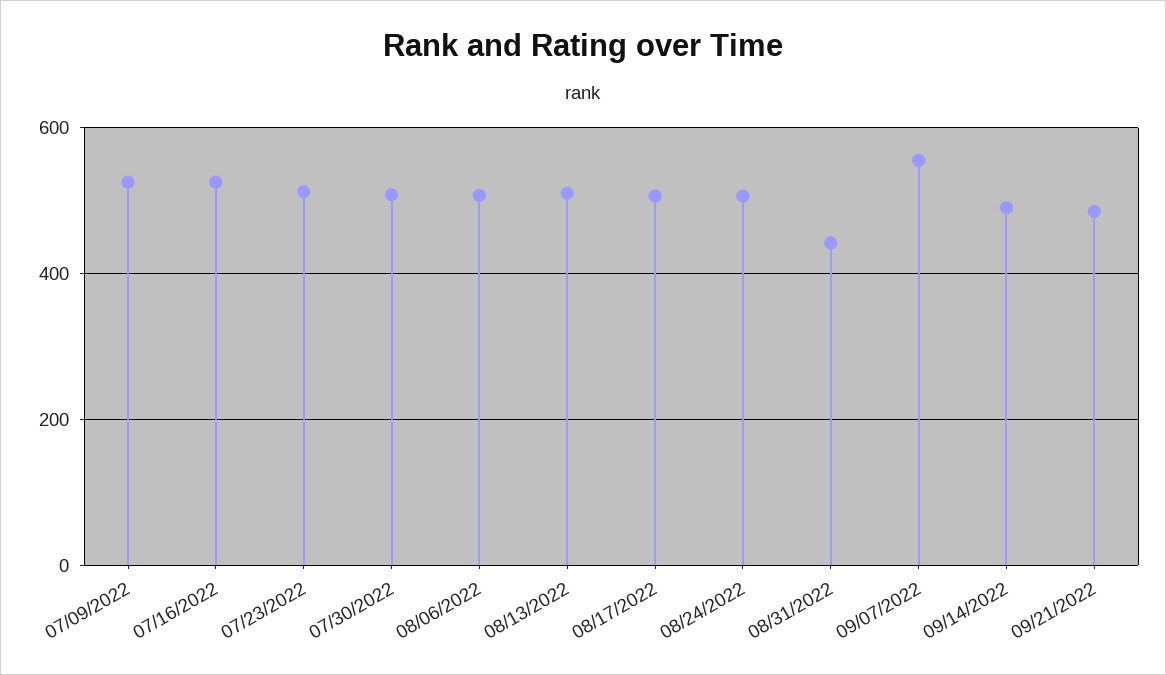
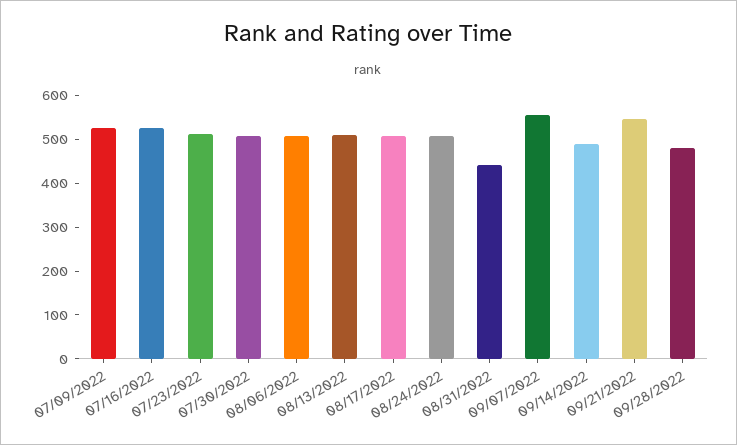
09/21/2022: 480 -> 540
09/28/2022: none -> 480

